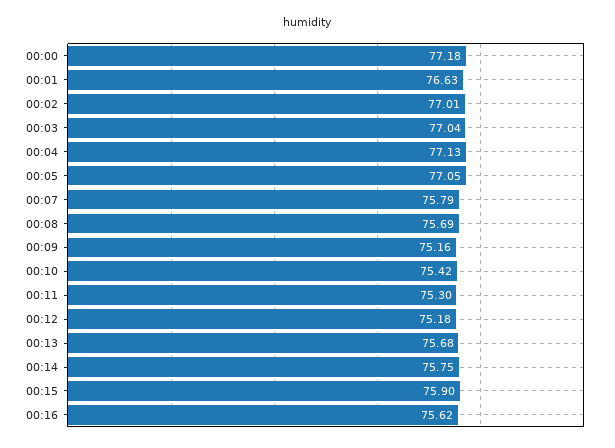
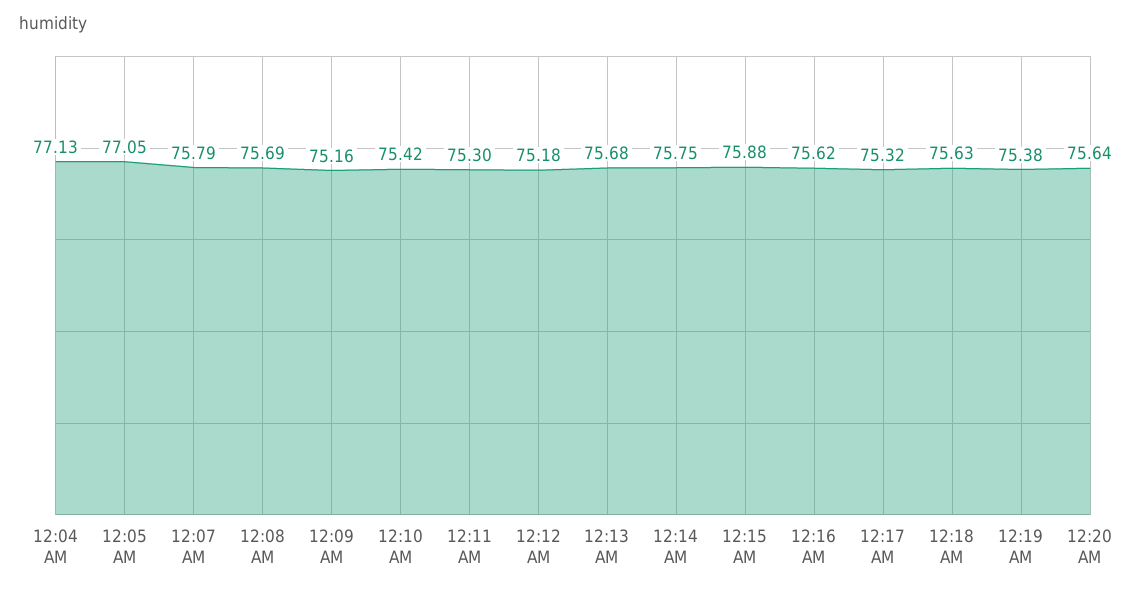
00:00: 77.18 -> none
00:01: 76.63 -> none
00:02: 77.01 -> none
00:03: 77.04 -> none
00:15: 75.9 -> 75.88
12:17 AM: none -> 75.32
12:18 AM: none -> 75.63
12:19 AM: none -> 75.38
12:20 AM: none -> 75.64

